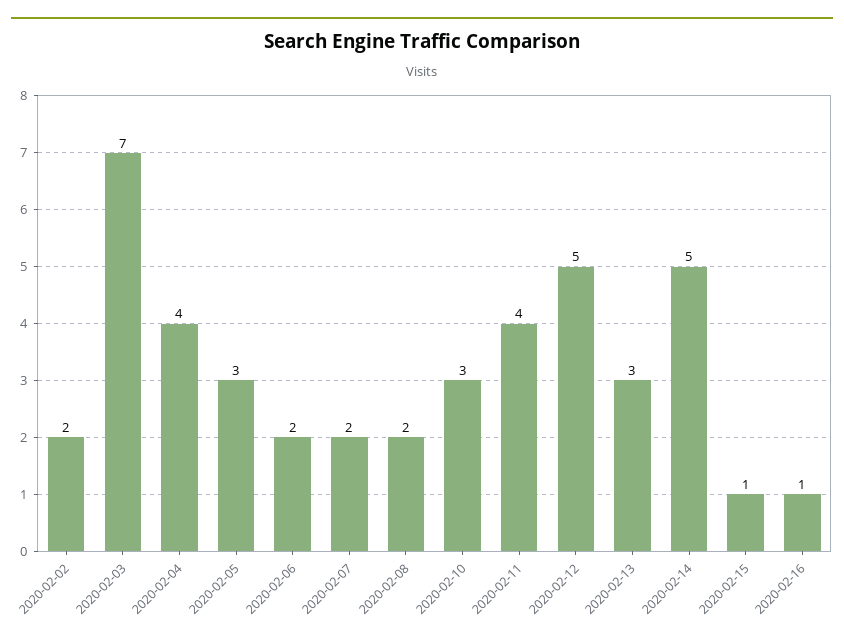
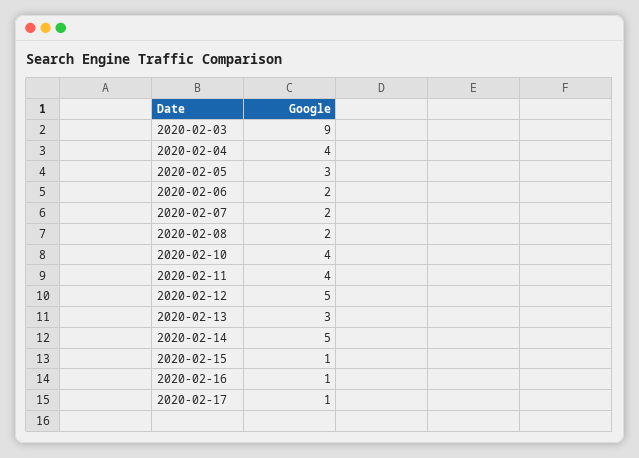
2020-02-02: 2 -> none
2020-02-03: 7 -> 9
2020-02-10: 3 -> 4
2020-02-17: none -> 1

